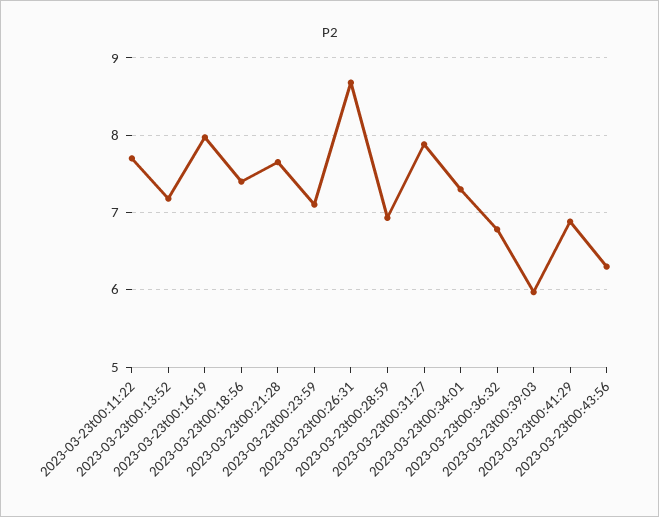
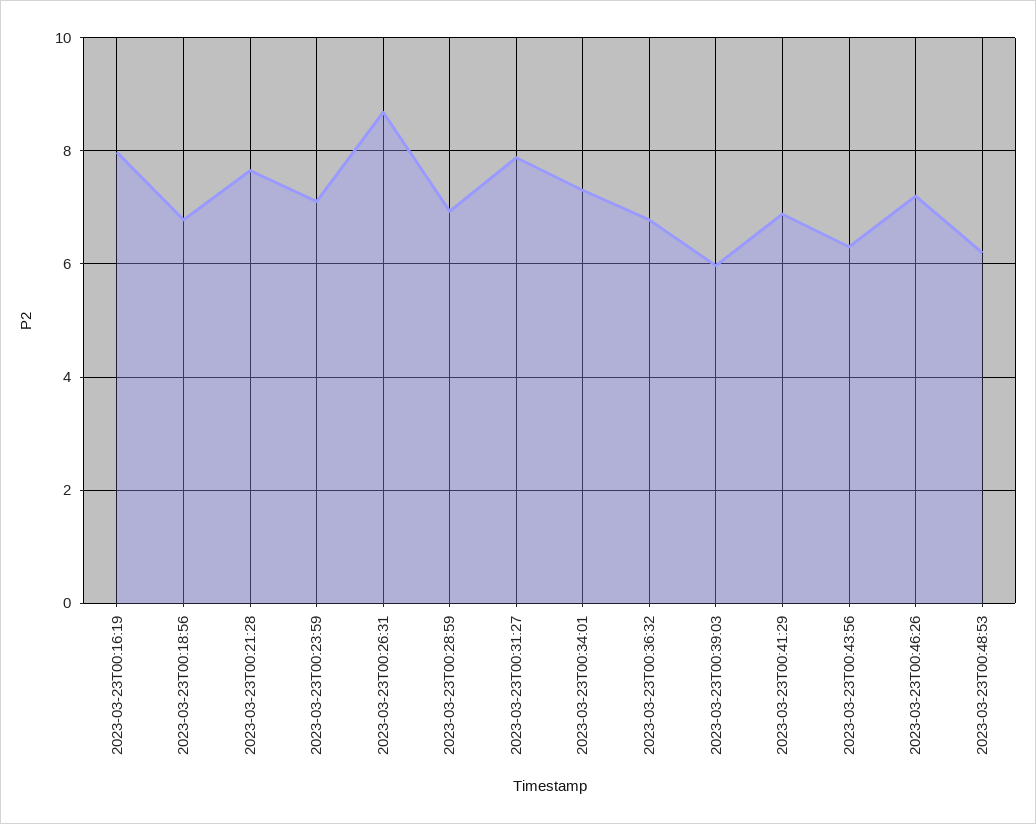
2023-03-23t00:11:22: 7.7 -> none
2023-03-23t00:13:52: 7.2 -> none
2023-03-23t00:18:56: 7.4 -> 6.8
2023-03-23T00:46:26: none -> 7.2
2023-03-23T00:48:53: none -> 6.2

